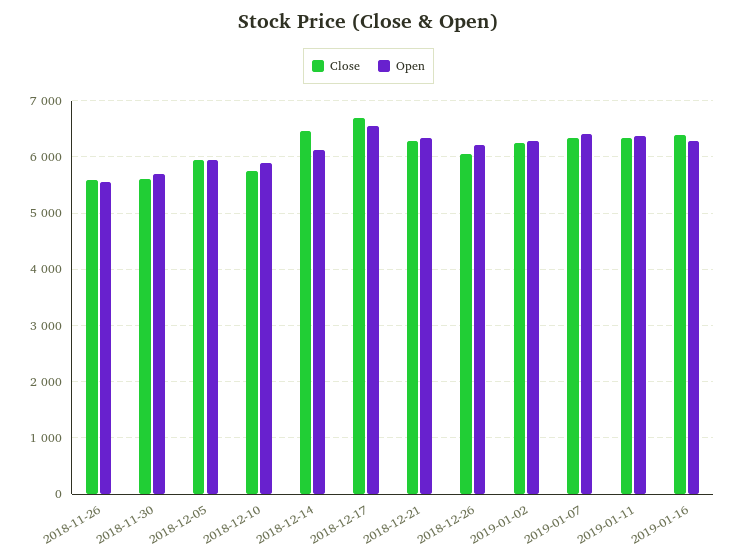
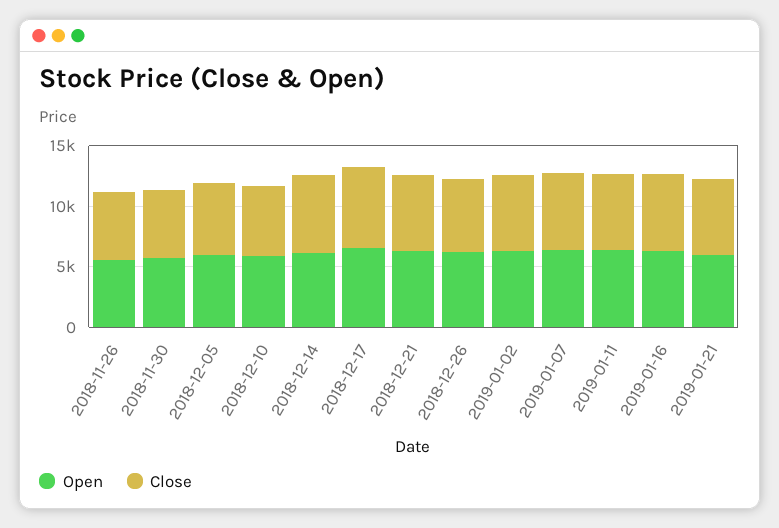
Open, 2019-01-21: none -> 6000
Close, 2019-01-21: none -> 6000

